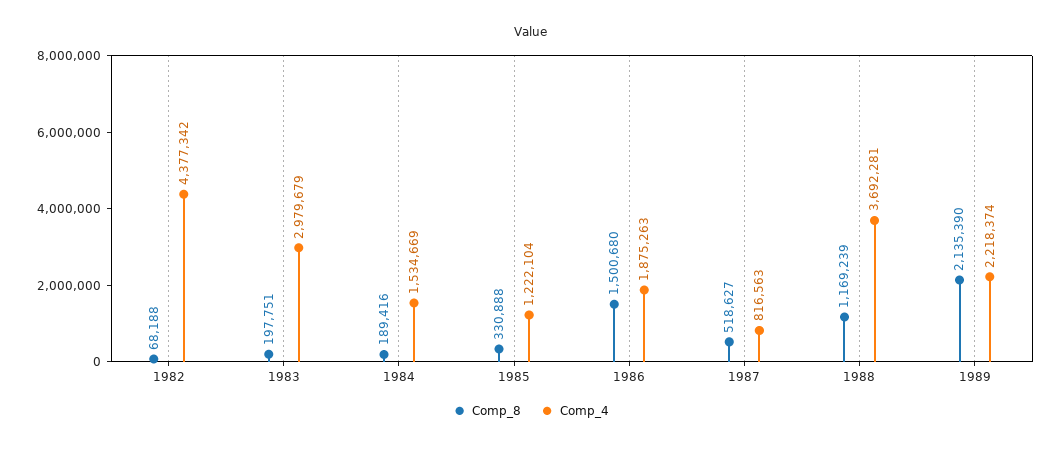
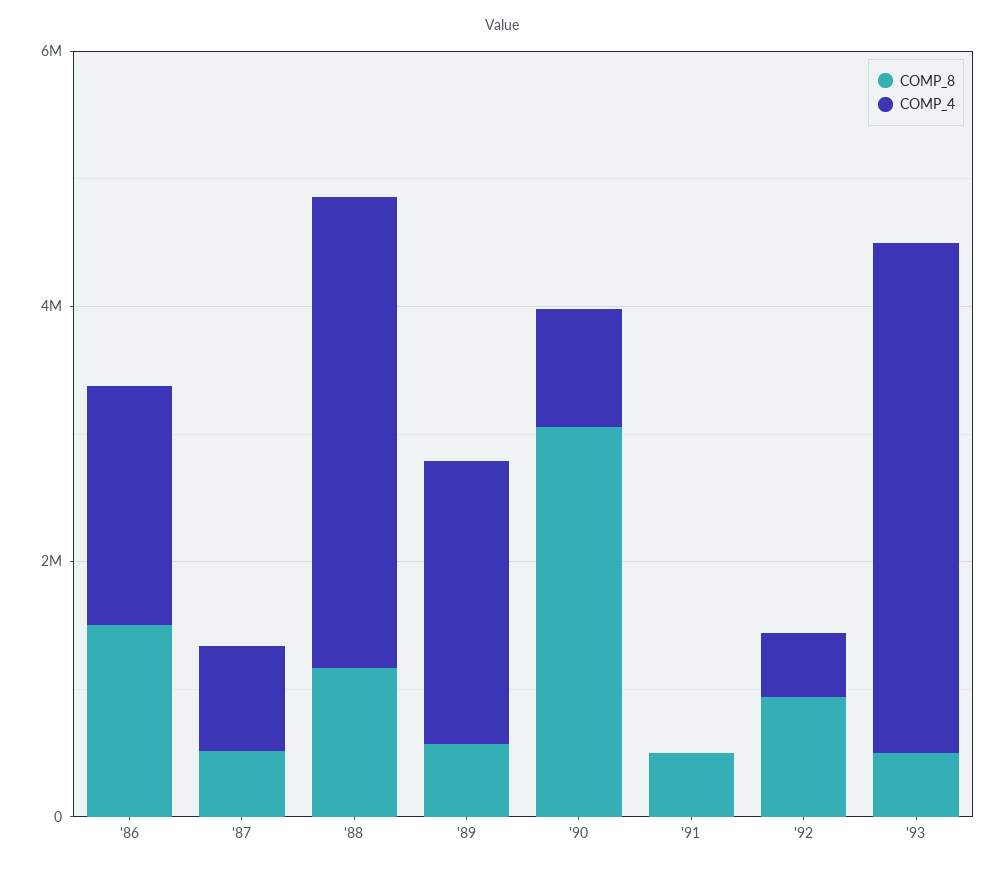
Comp_8, 1982: 68188 -> none
Comp_4, 1982: 4377342 -> none
Comp_8, 1983: 197751 -> none
Comp_4, 1983: 2979679 -> none
Comp_8, 1984: 189416 -> none
Comp_4, 1984: 1534669 -> none
Comp_8, 1985: 330888 -> none
Comp_4, 1985: 1222104 -> none
Comp_8, 1989: 2135390 -> 500000
Comp_8, '90: none -> 3000000
Comp_4, '90: none -> 1000000
Comp_8, '91: none -> 500000
Comp_4, '91: none -> 0
Comp_8, '92: none -> 1000000
Comp_4, '92: none -> 500000
Comp_8, '93: none -> 500000
Comp_4, '93: none -> 4000000

